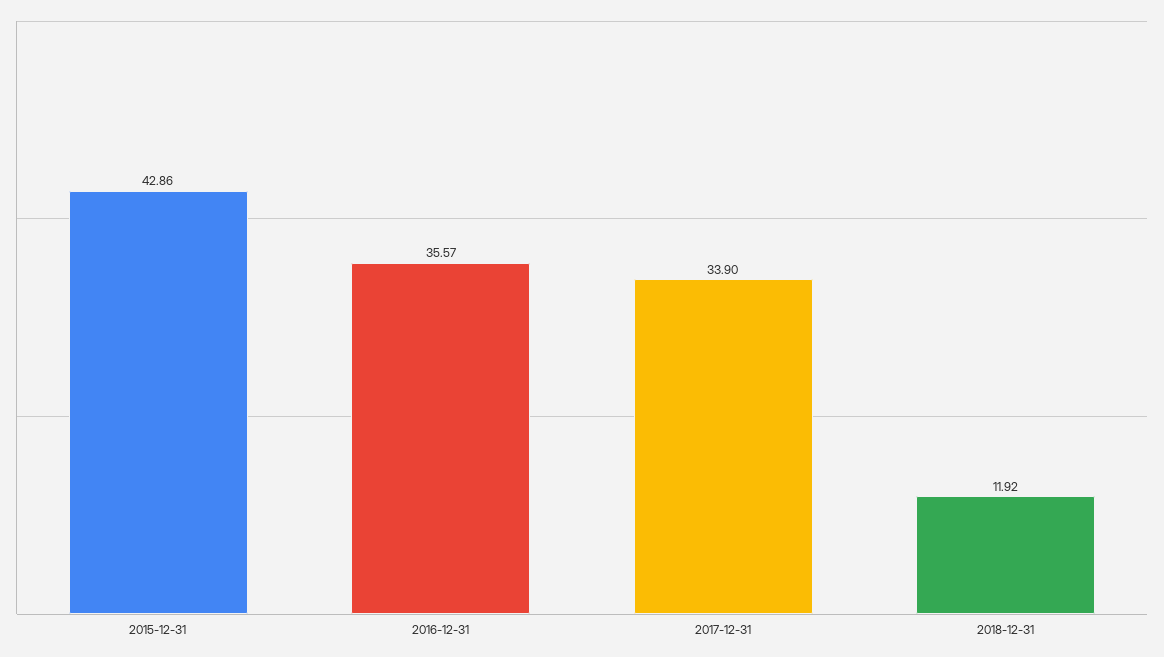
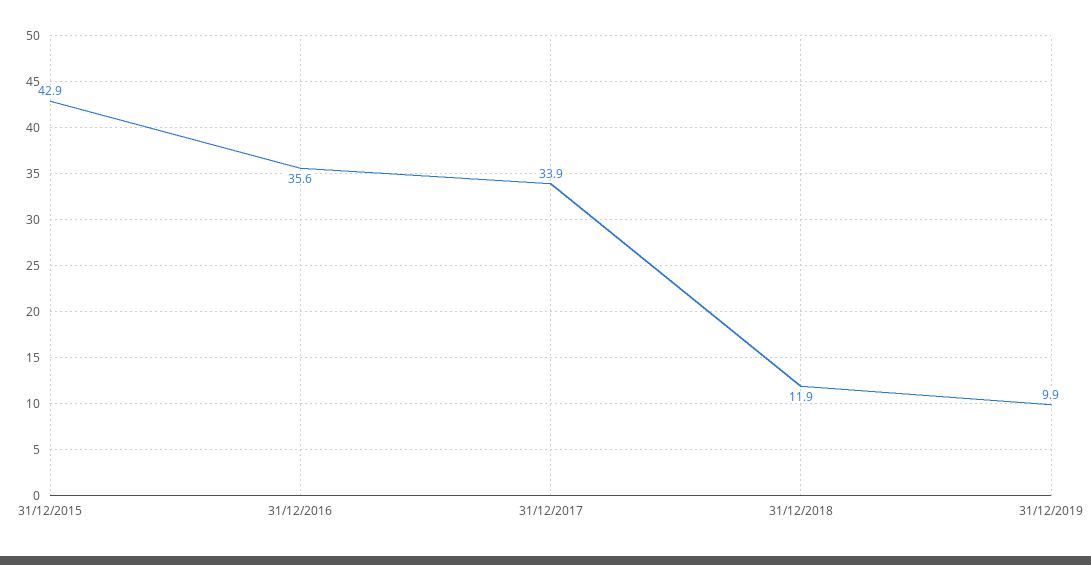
31/12/2019: none -> 9.9

